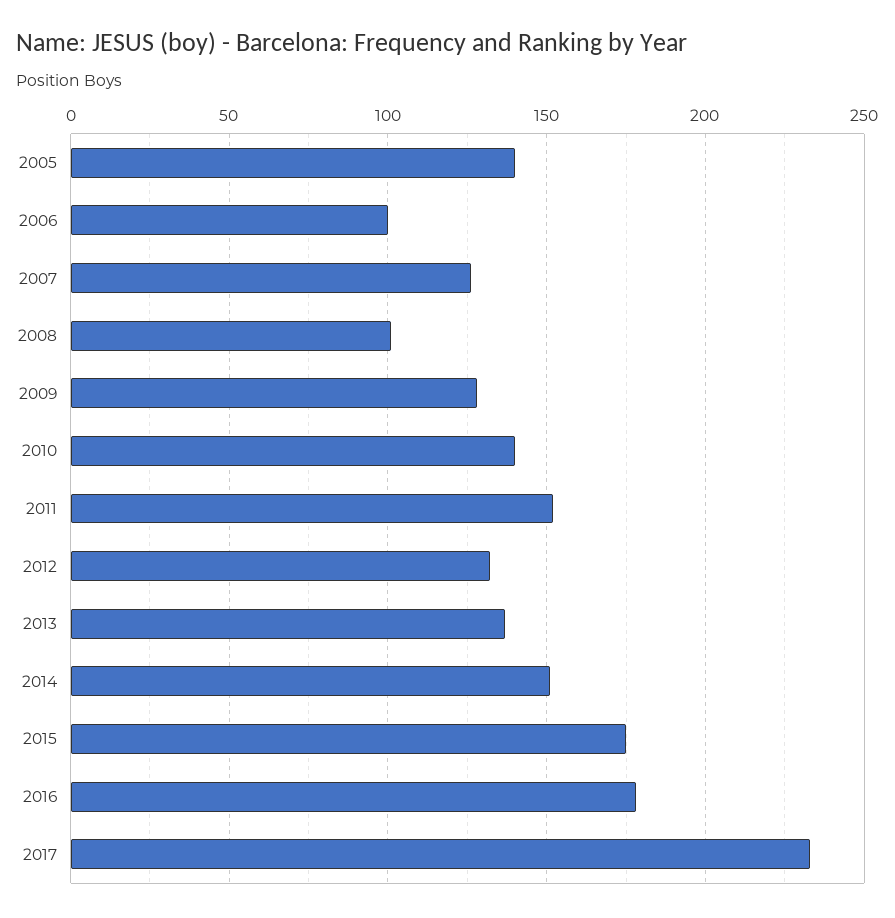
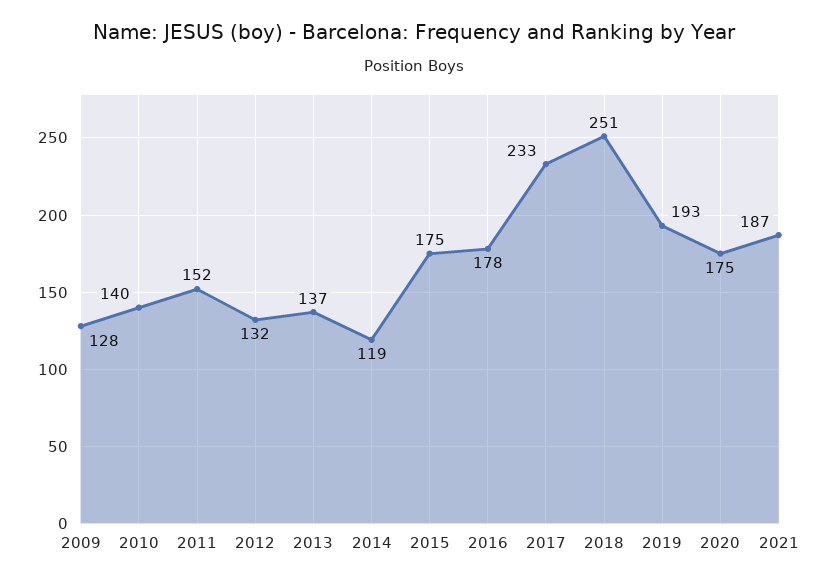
2005: 140 -> none
2006: 100 -> none
2007: 125 -> none
2008: 100 -> none
2014: 150 -> 119
2018: none -> 251
2019: none -> 193
2020: none -> 175
2021: none -> 187

